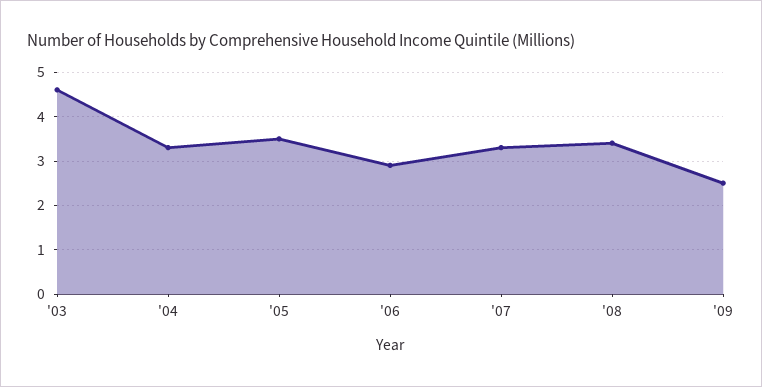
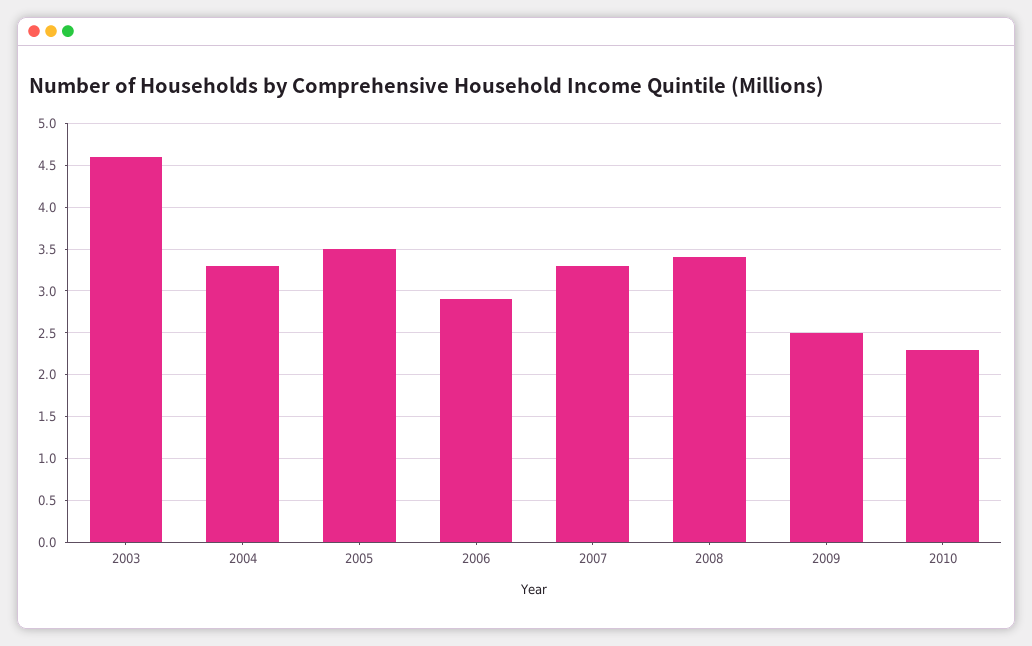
2010: none -> 2.3

